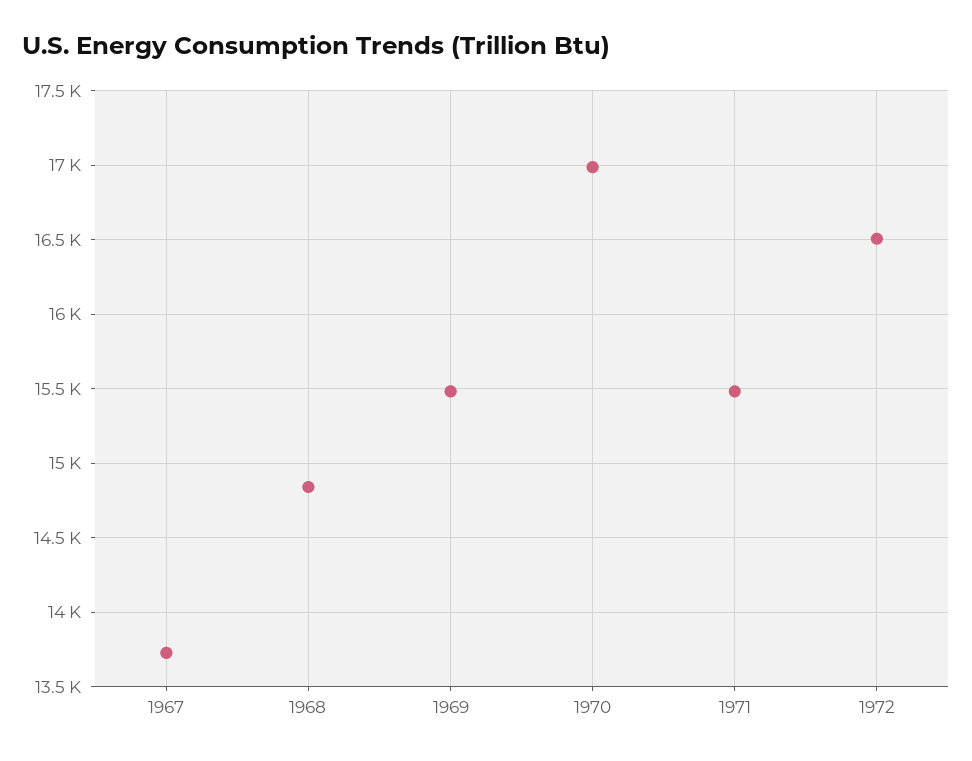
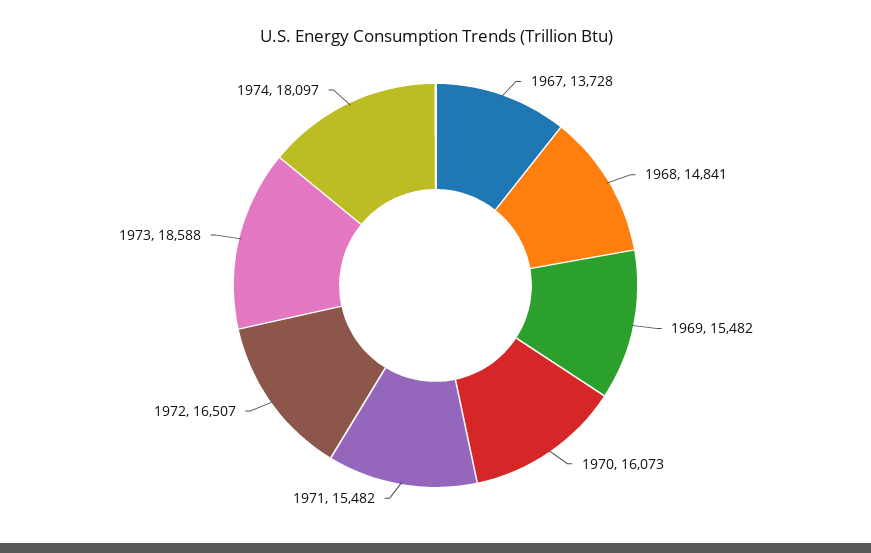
1970: 17000 -> 16073
1973: none -> 18588
1974: none -> 18097

